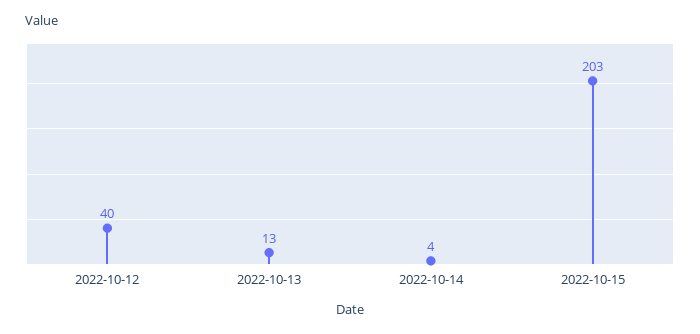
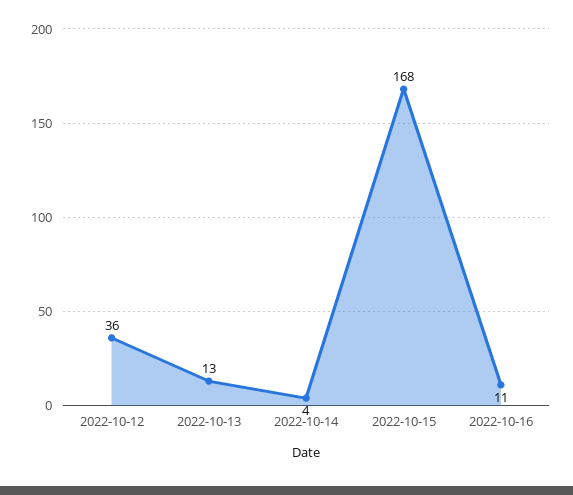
2022-10-12: 40 -> 36
2022-10-15: 203 -> 168
2022-10-16: none -> 11

